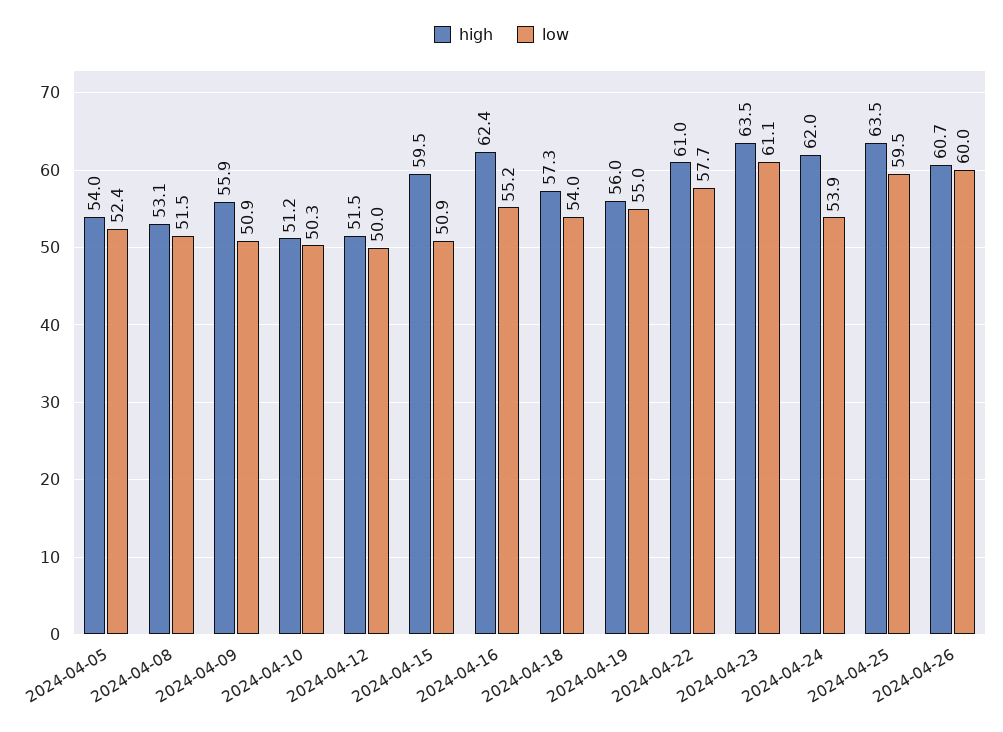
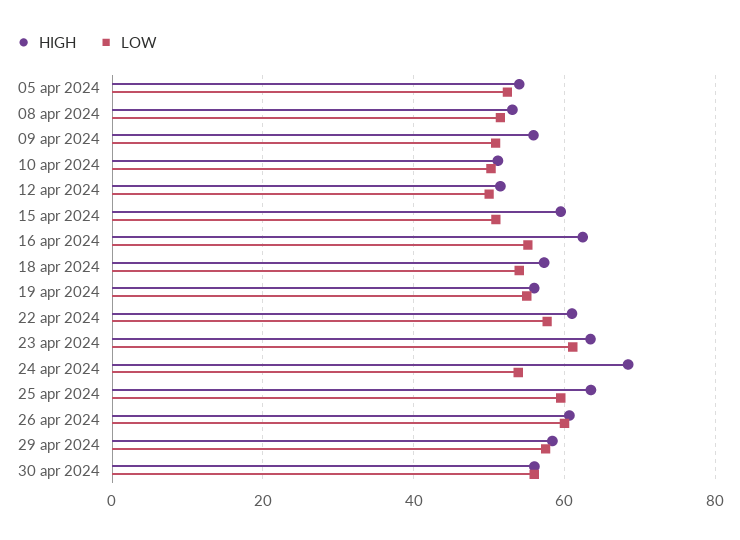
high, 2024-04-24: 62 -> 68
high, 29 apr 2024: none -> 58
low, 29 apr 2024: none -> 58
high, 30 apr 2024: none -> 56
low, 30 apr 2024: none -> 56

